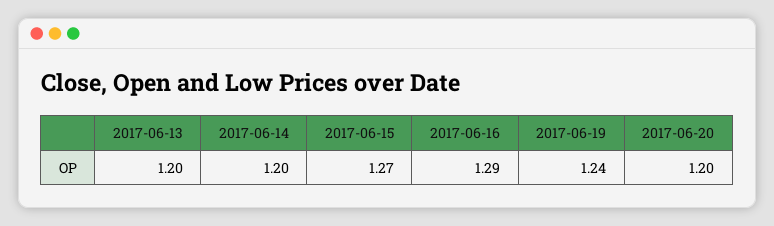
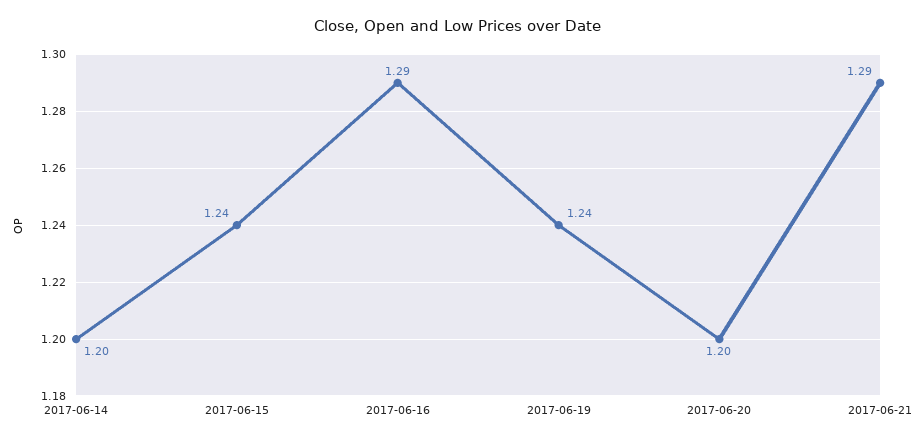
2017-06-13: 1.2 -> none
2017-06-15: 1.27 -> 1.24
2017-06-21: none -> 1.29

